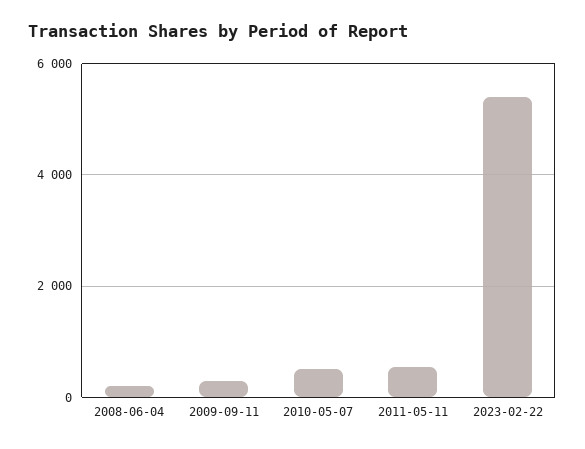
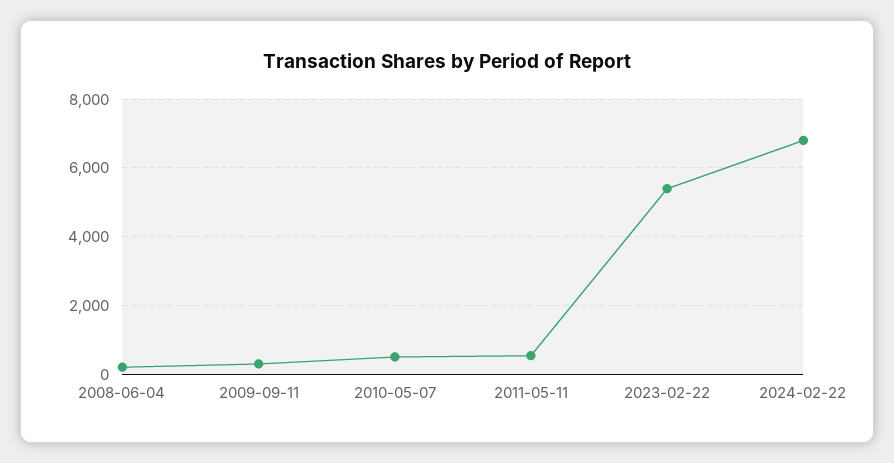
2024-02-22: none -> 6800

